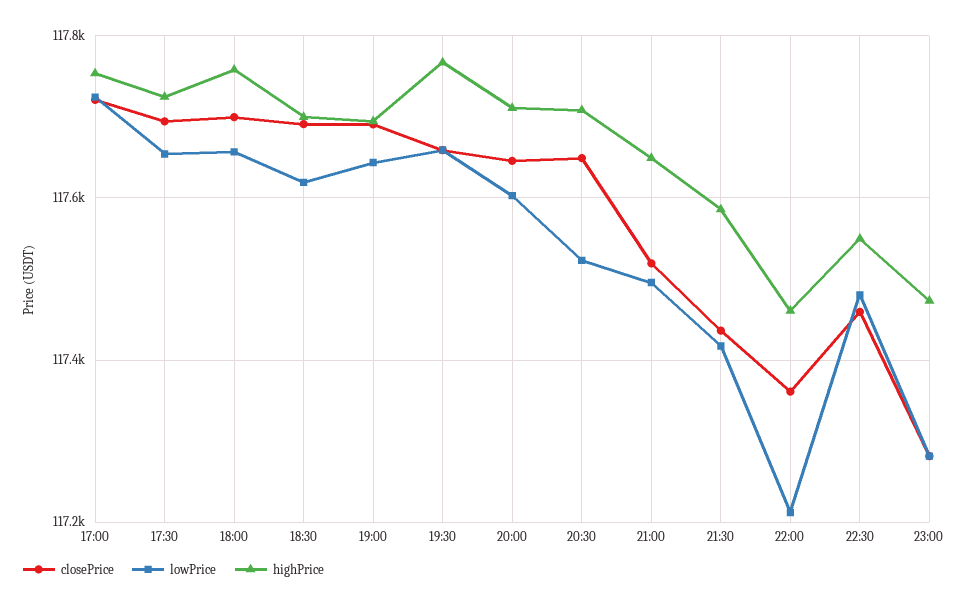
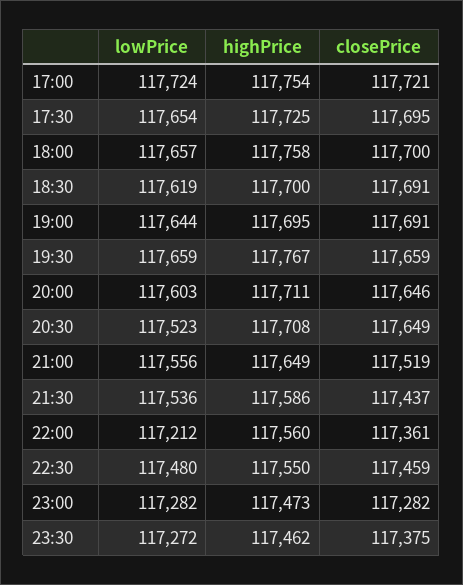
lowPrice, 21:00: 117500 -> 117556
lowPrice, 21:30: 117420 -> 117536
highPrice, 22:00: 117460 -> 117560
lowPrice, 23:30: none -> 117272
highPrice, 23:30: none -> 117462
closePrice, 23:30: none -> 117375

